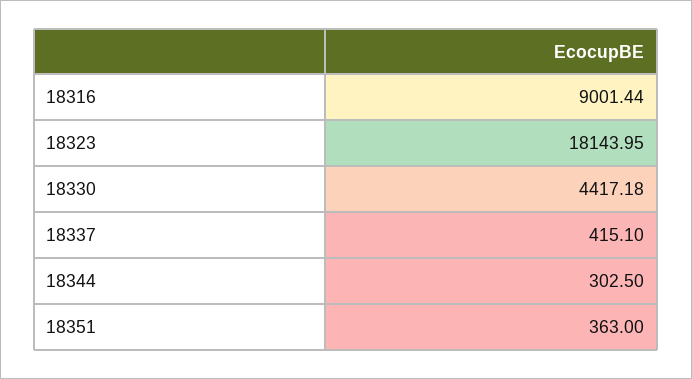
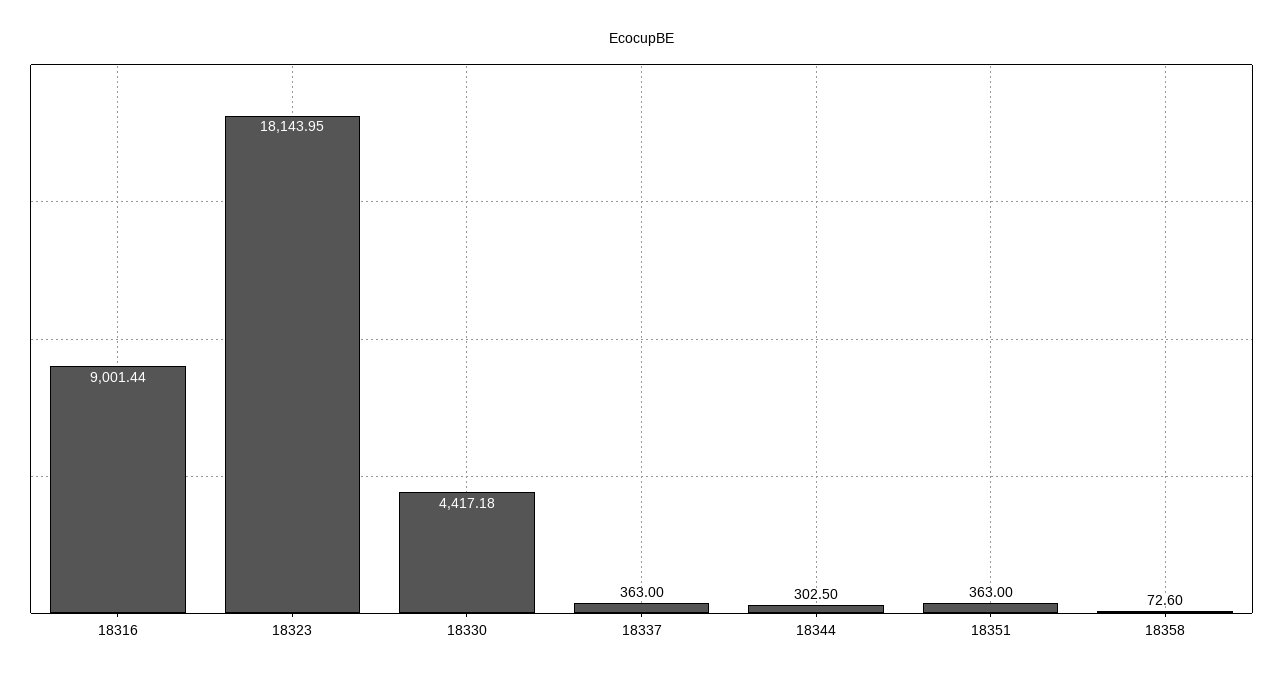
18337: 415.1 -> 363
18358: none -> 72.6

